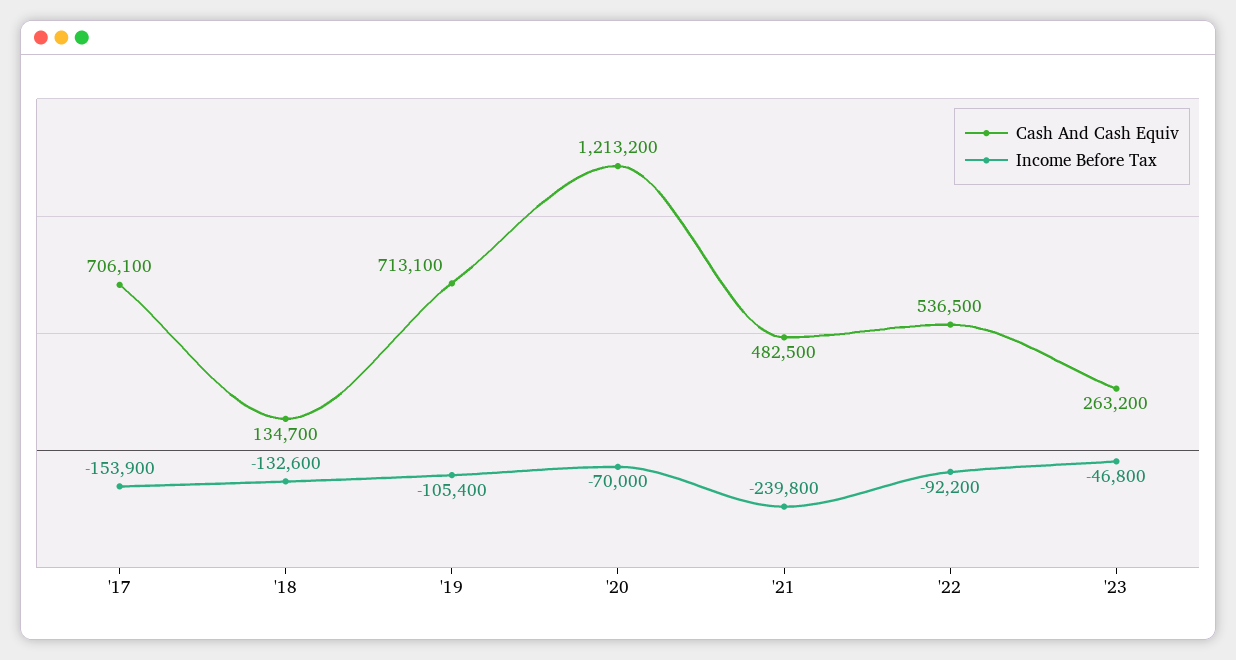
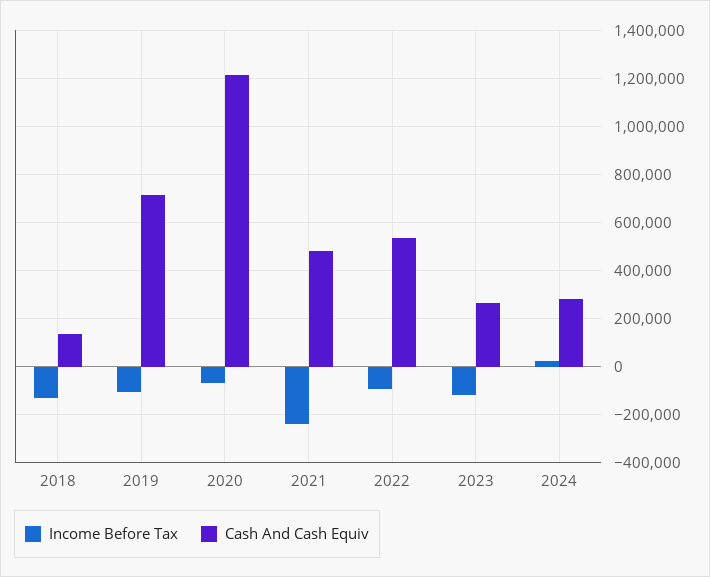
Cash And Cash Equiv, '17: 706100 -> none
Income Before Tax, '17: -153900 -> none
Income Before Tax, '23: -46800 -> -125000
Income Before Tax, 2024: none -> 25000
Cash And Cash Equiv, 2024: none -> 275000

